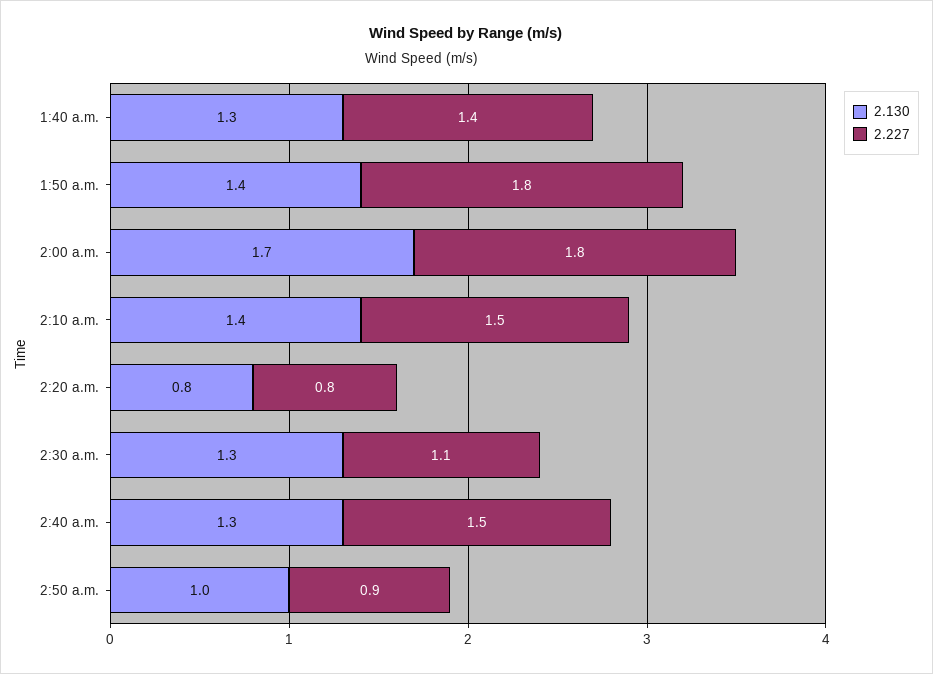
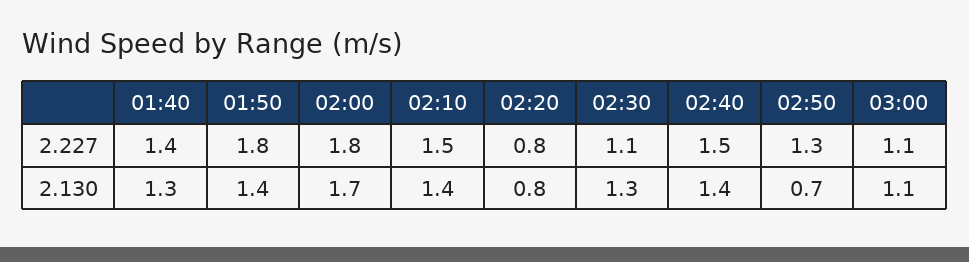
2.130, 2:40 a.m.: 1.3 -> 1.4
2.130, 2:50 a.m.: 1 -> 0.7
2.227, 2:50 a.m.: 0.9 -> 1.3
2.227, 03:00: none -> 1.1
2.130, 03:00: none -> 1.1

